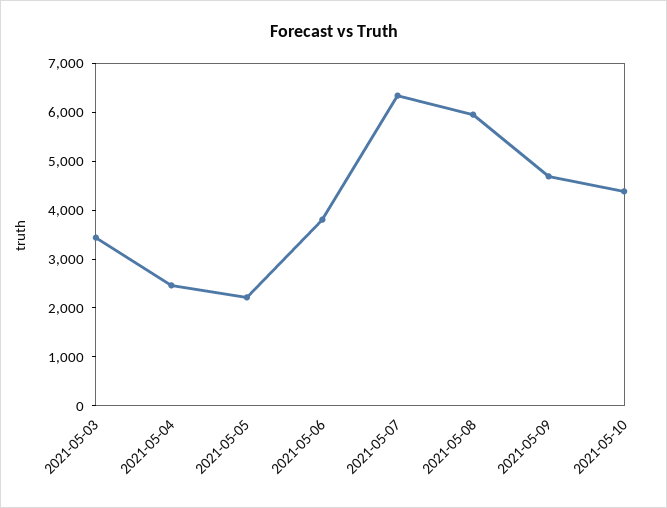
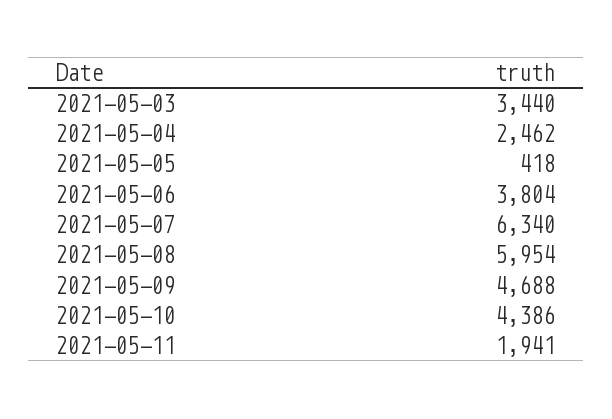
2021-05-05: 2200 -> 418
2021-05-11: none -> 1941

